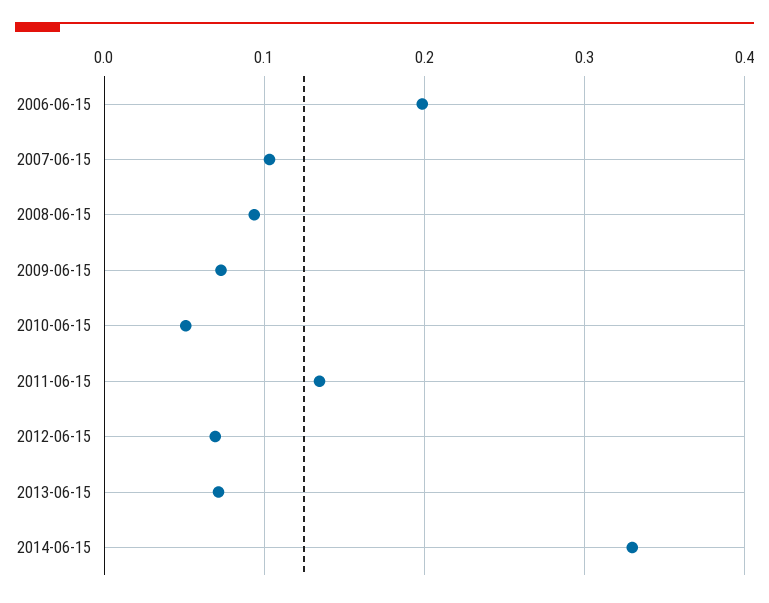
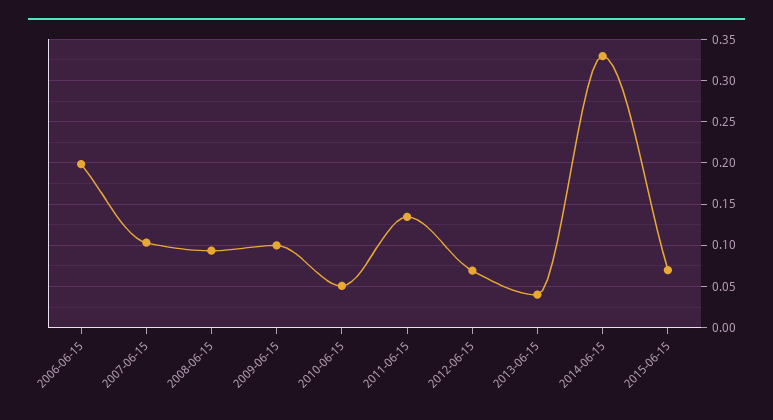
2009-06-15: 0.07 -> 0.1
2013-06-15: 0.07 -> 0.04
2015-06-15: none -> 0.07

